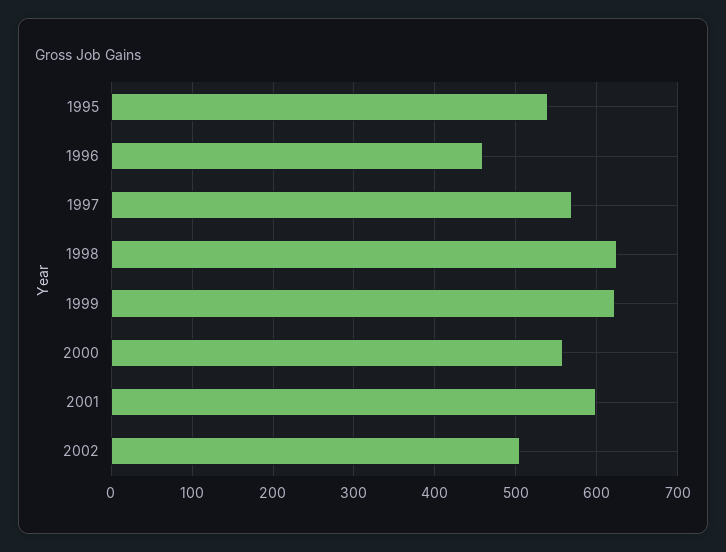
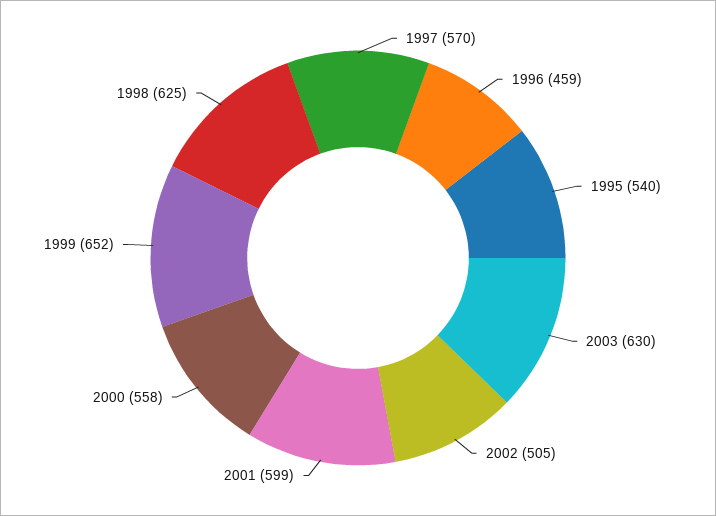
1999: 620 -> 652
2003: none -> 630

